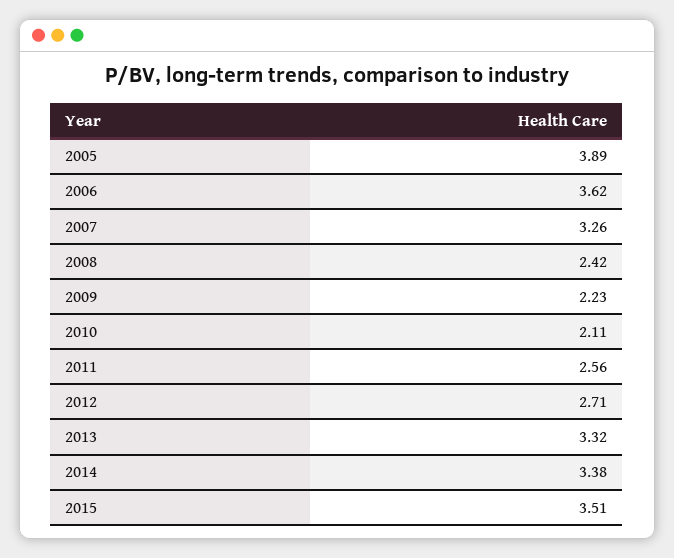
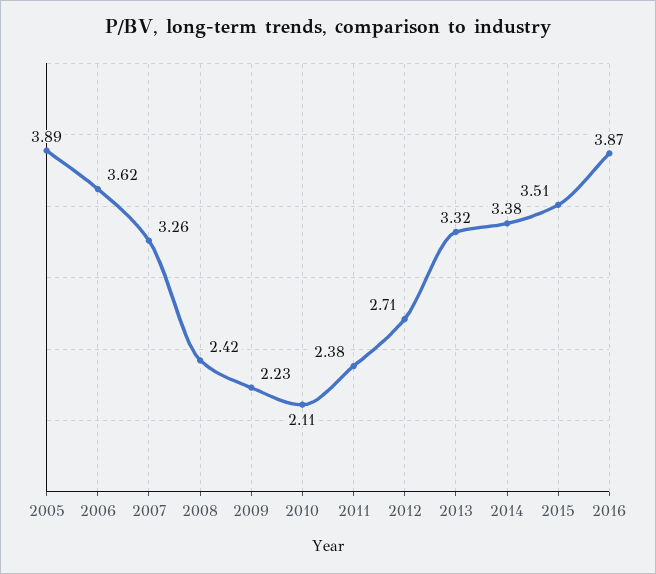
2011: 2.56 -> 2.38
2016: none -> 3.87

